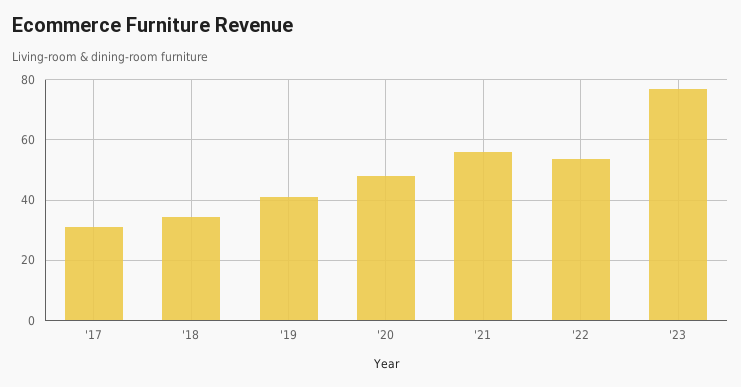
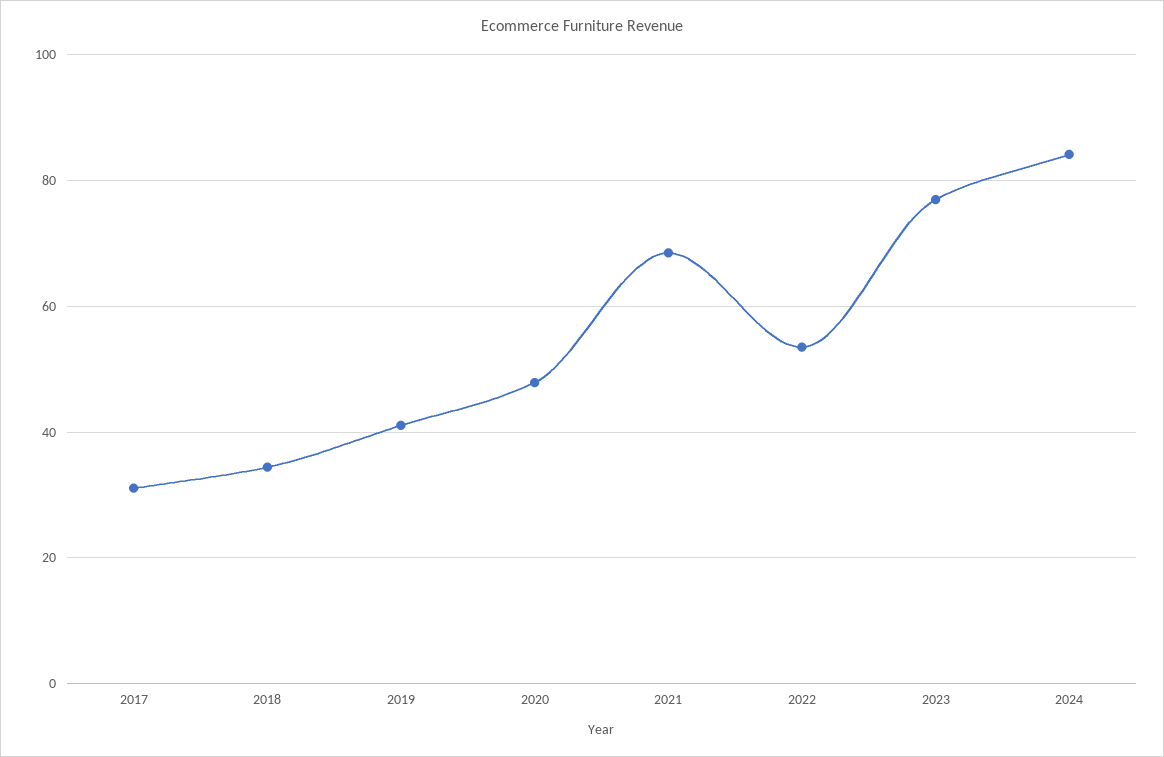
'21: 56 -> 68
2024: none -> 84

